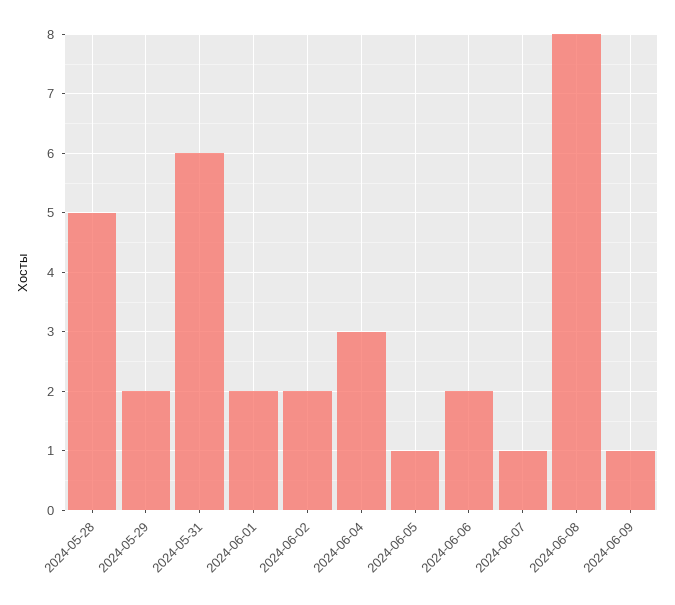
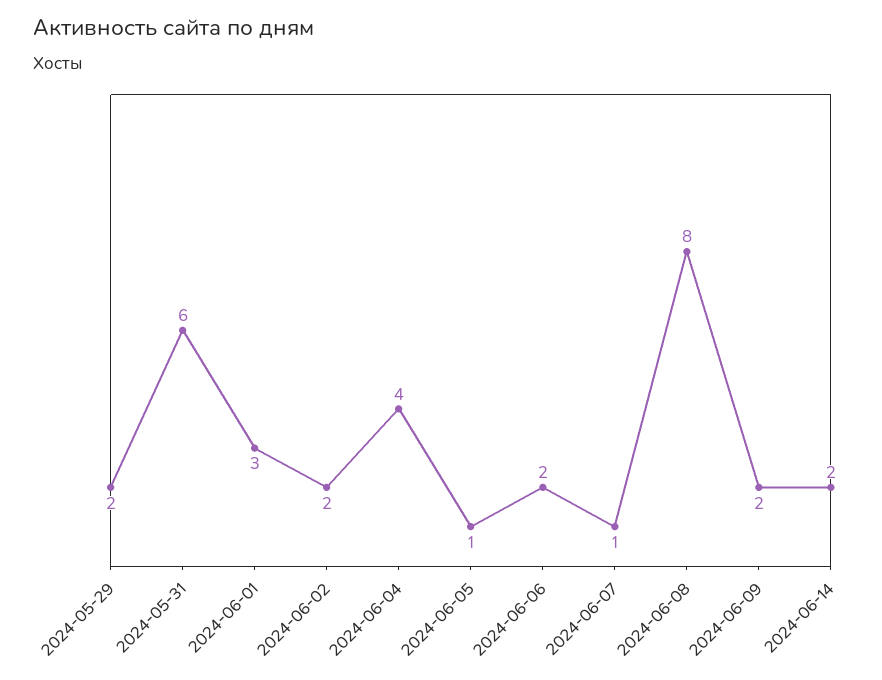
2024-05-28: 5 -> none
2024-06-01: 2 -> 3
2024-06-04: 3 -> 4
2024-06-09: 1 -> 2
2024-06-14: none -> 2

